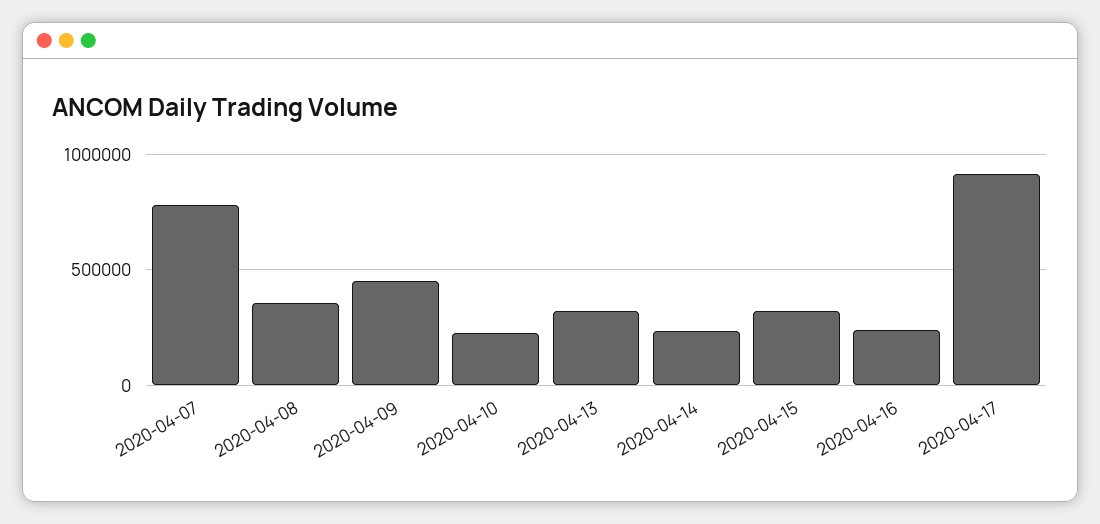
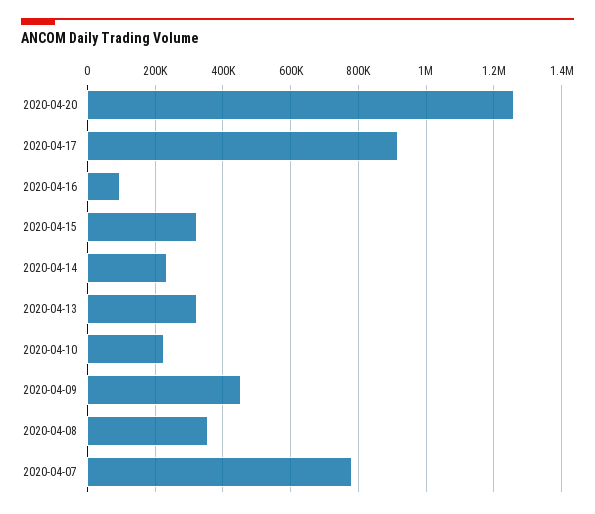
2020-04-16: 250000 -> 100000
2020-04-20: none -> 1260000

